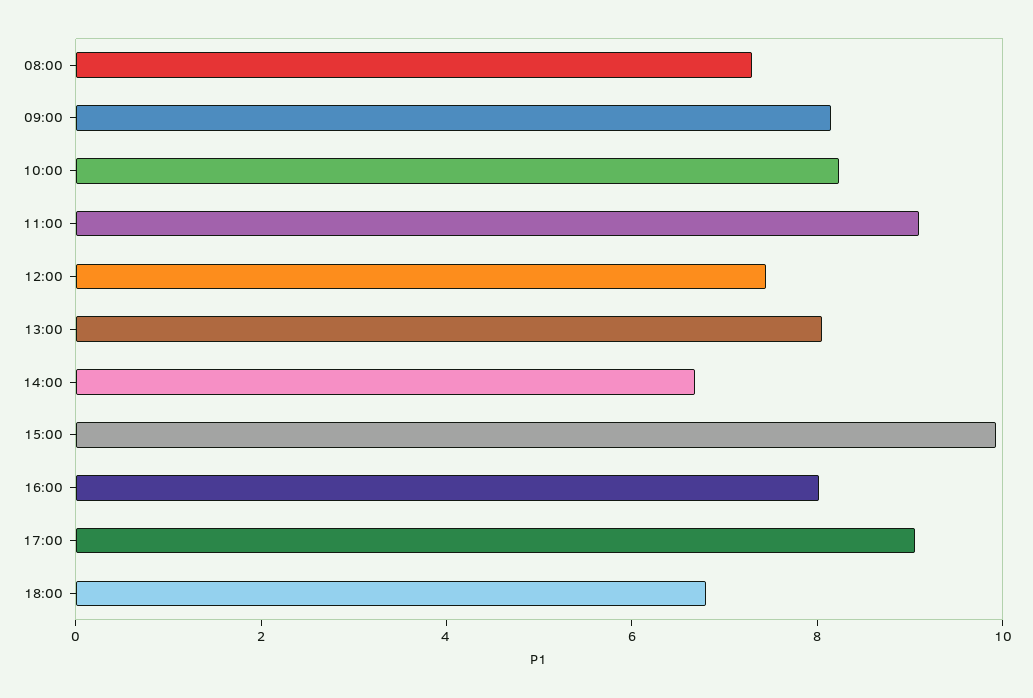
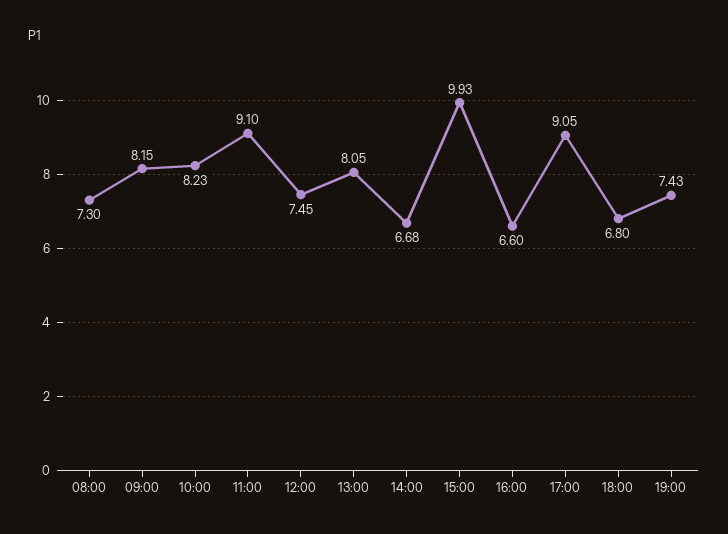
16:00: 8 -> 6.6
19:00: none -> 7.43

